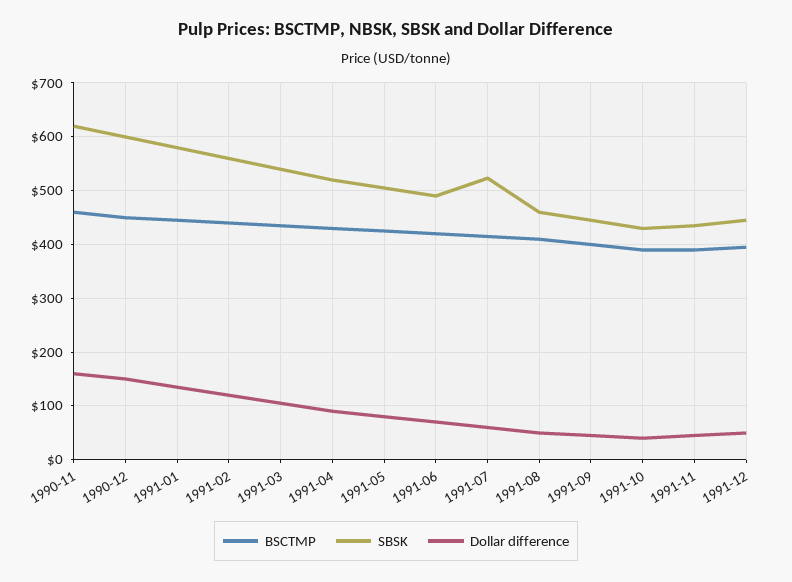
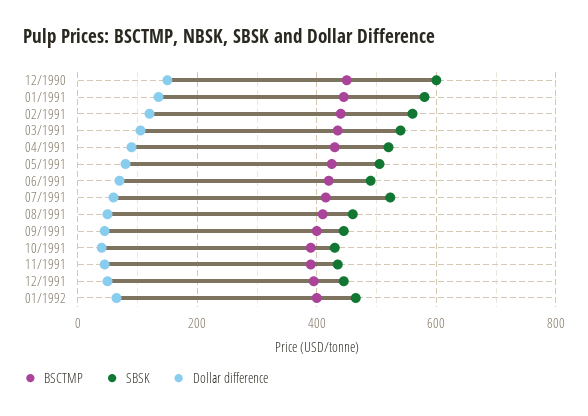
BSCTMP, 1990-11: 460 -> none
SBSK, 1990-11: 620 -> none
Dollar difference, 1990-11: 160 -> none
BSCTMP, 01/1992: none -> 400
SBSK, 01/1992: none -> 460
Dollar difference, 01/1992: none -> 60

